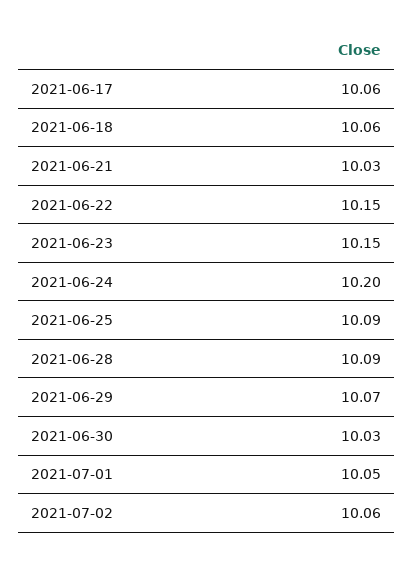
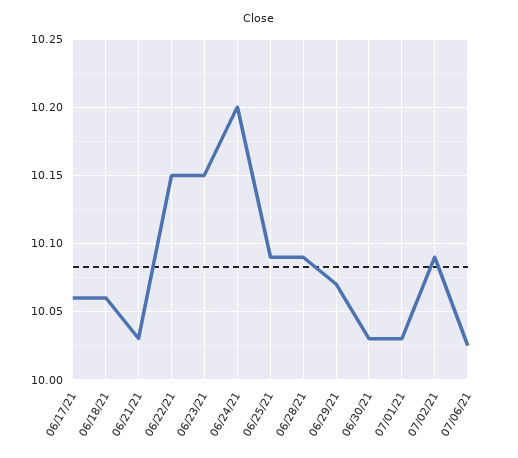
2021-07-01: 10.05 -> 10.03
2021-07-02: 10.06 -> 10.09
07/06/21: none -> 10.025

